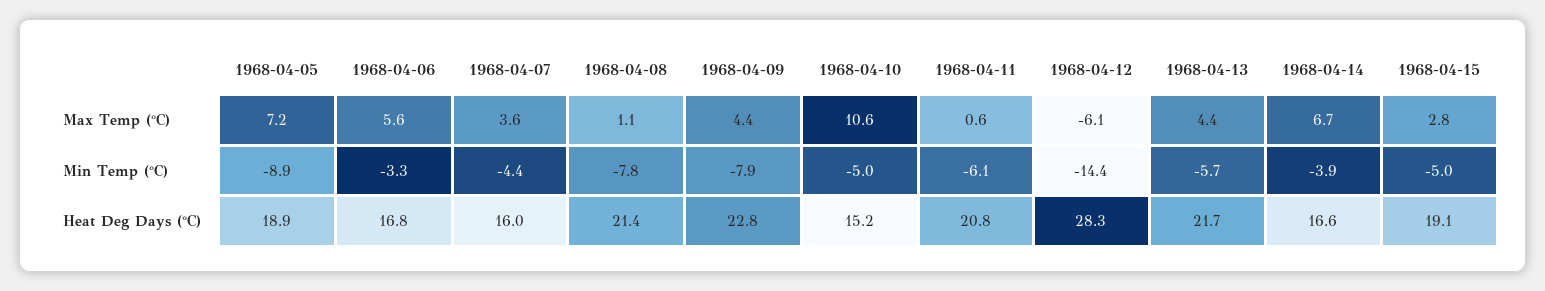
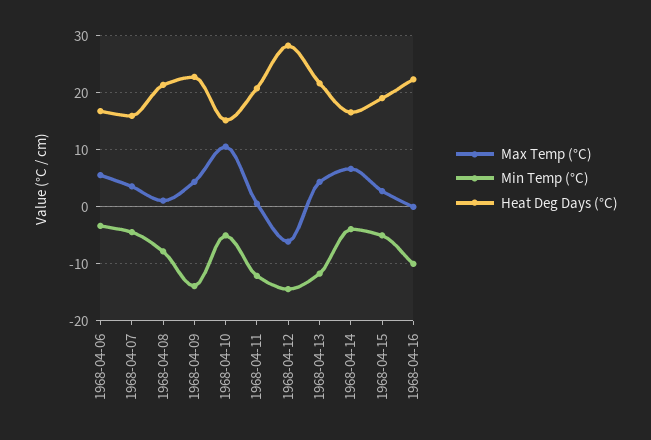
Max Temp (°C), 1968-04-05: 7.2 -> none
Min Temp (°C), 1968-04-05: -8.9 -> none
Min Temp (°C), 1968-04-09: -7.9 -> -14
Min Temp (°C), 1968-04-11: -6.1 -> -12
Min Temp (°C), 1968-04-13: -5.7 -> -12
Heat Deg Days (°C), 1968-04-05: 18.9 -> none
Max Temp (°C), 1968-04-16: none -> 0
Min Temp (°C), 1968-04-16: none -> -10
Heat Deg Days (°C), 1968-04-16: none -> 22

